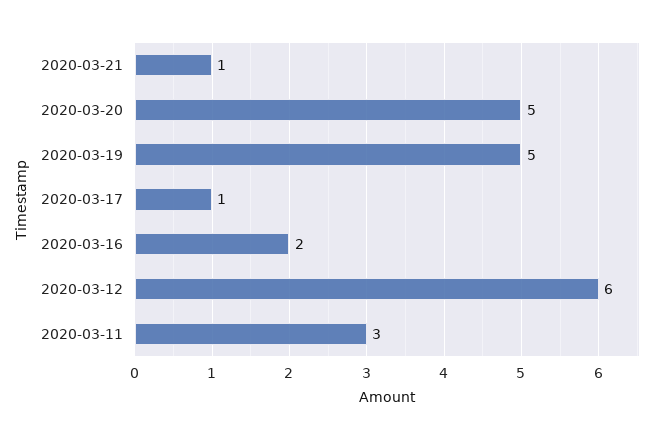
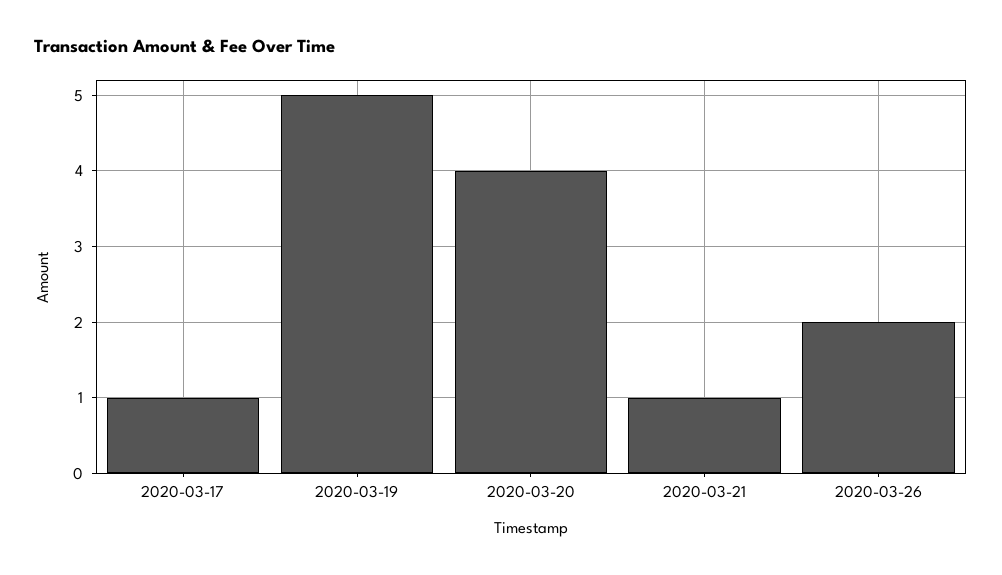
2020-03-20: 5 -> 4
2020-03-16: 2 -> none
2020-03-12: 6 -> none
2020-03-11: 3 -> none
2020-03-26: none -> 2

